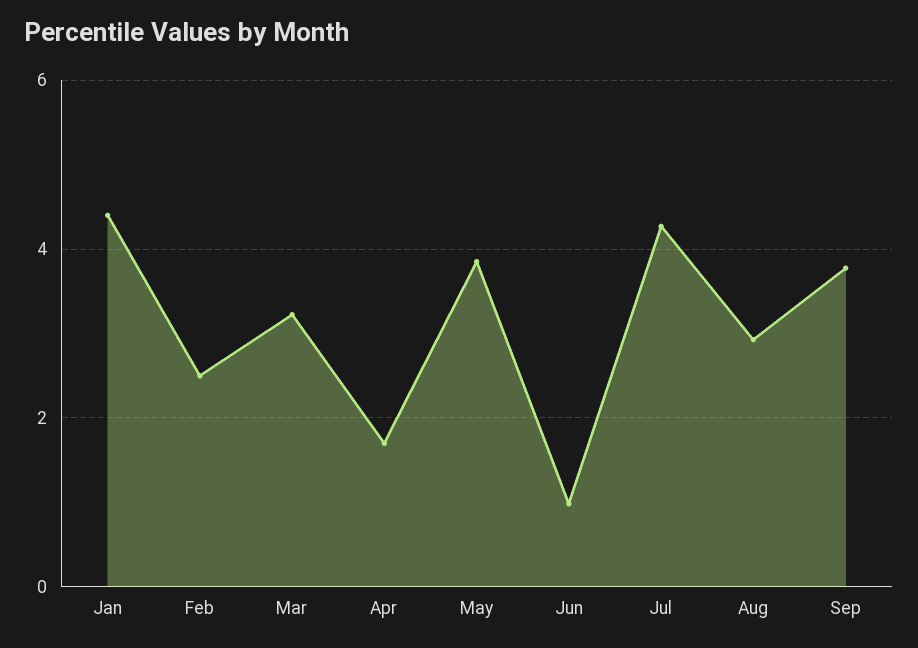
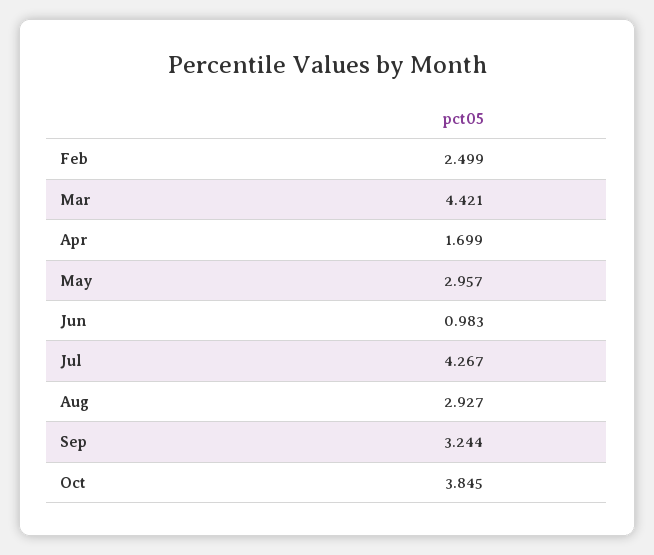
Jan: 4.4 -> none
Mar: 3.2 -> 4.421
May: 3.8 -> 2.957
Sep: 3.8 -> 3.244
Oct: none -> 3.845

